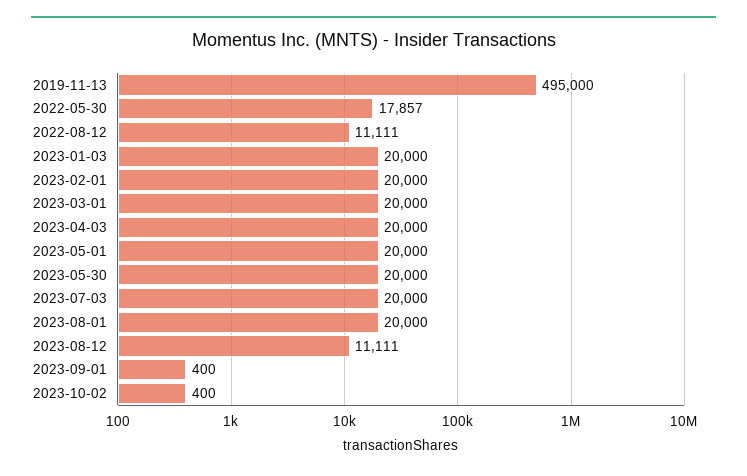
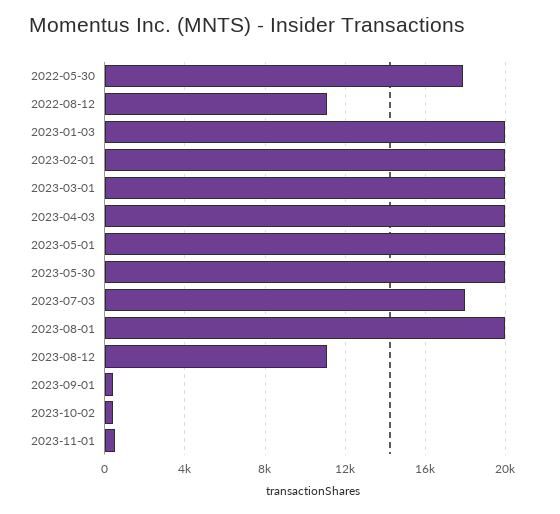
2019-11-13: 495000 -> none
2023-07-03: 20000 -> 18000
2023-11-01: none -> 500

